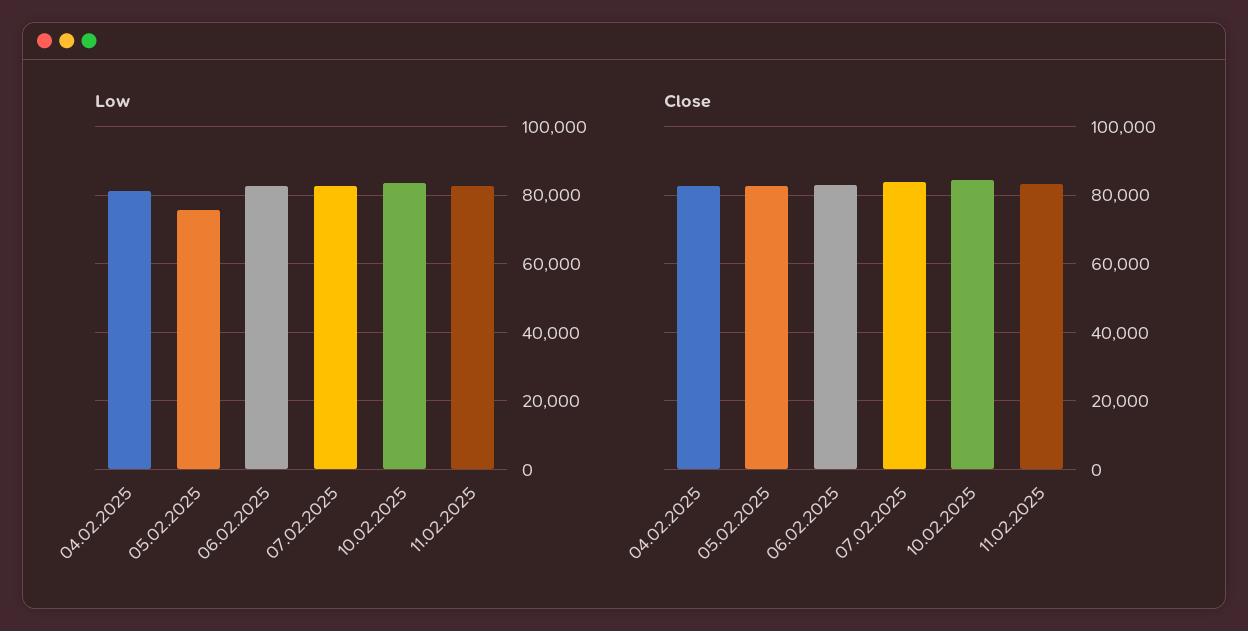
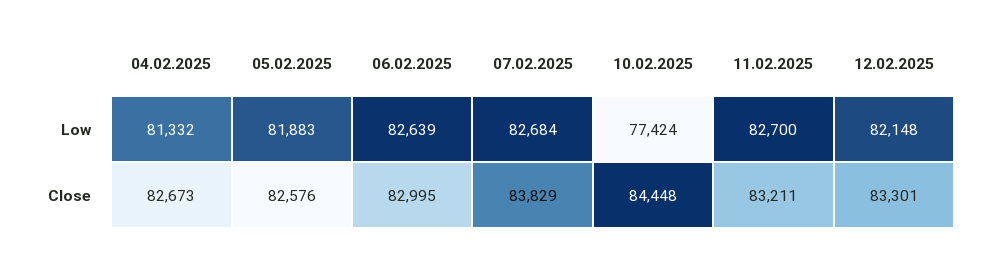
Low, 05.02.2025: 76000 -> 81883
Low, 10.02.2025: 84000 -> 77424
Low, 12.02.2025: none -> 82148
Close, 12.02.2025: none -> 83301

